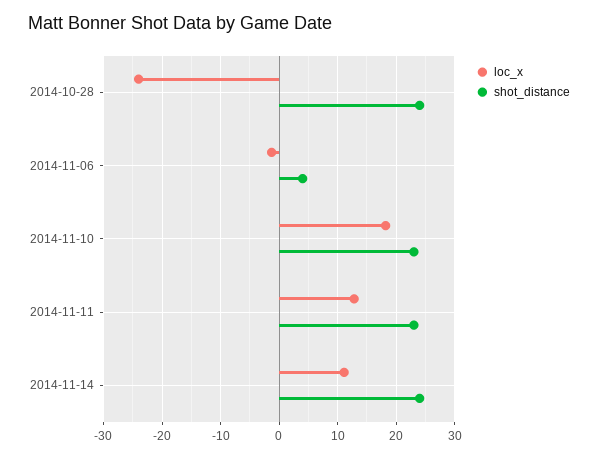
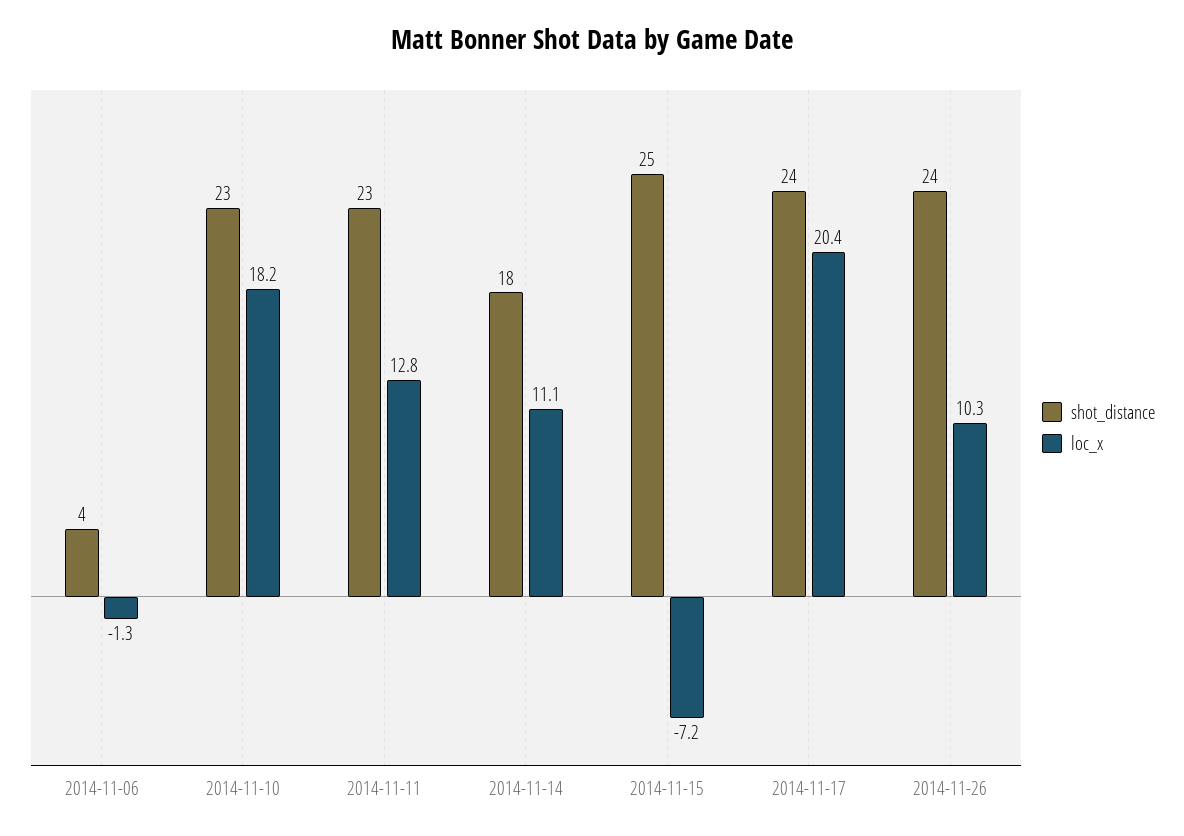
loc_x, 2014-10-28: -24 -> none
shot_distance, 2014-10-28: 24 -> none
shot_distance, 2014-11-14: 24 -> 18
shot_distance, 2014-11-15: none -> 25
loc_x, 2014-11-15: none -> -7.2
shot_distance, 2014-11-17: none -> 24
loc_x, 2014-11-17: none -> 20.4
shot_distance, 2014-11-26: none -> 24
loc_x, 2014-11-26: none -> 10.3

